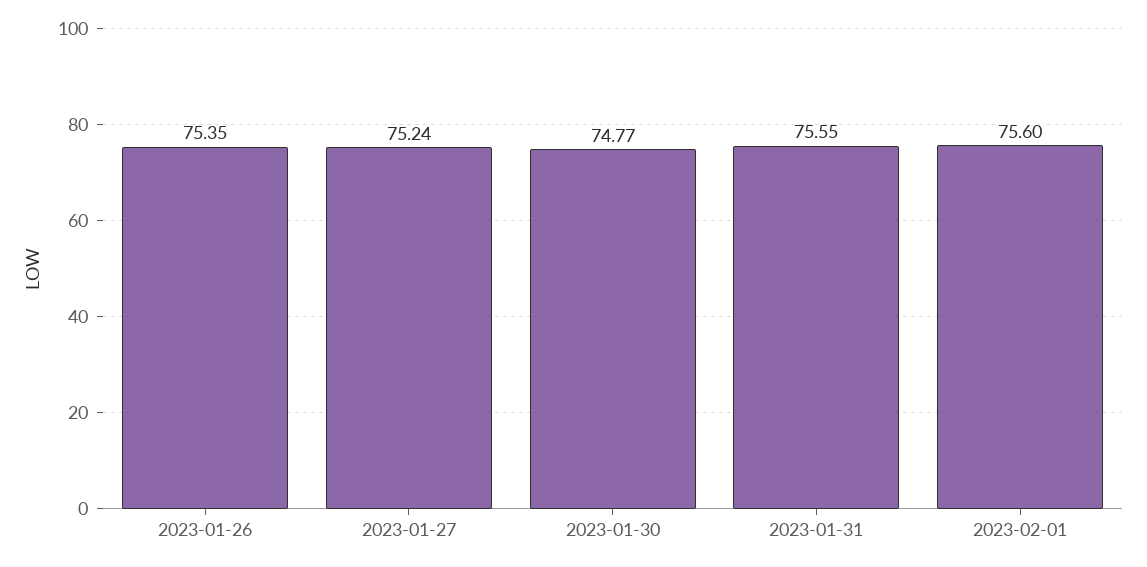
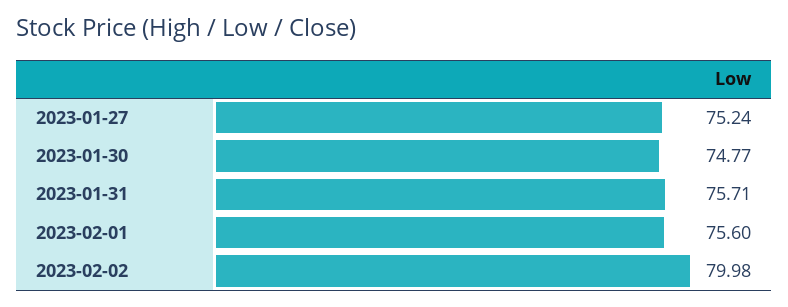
2023-01-26: 75.35 -> none
2023-01-31: 75.55 -> 75.71
2023-02-02: none -> 79.98

